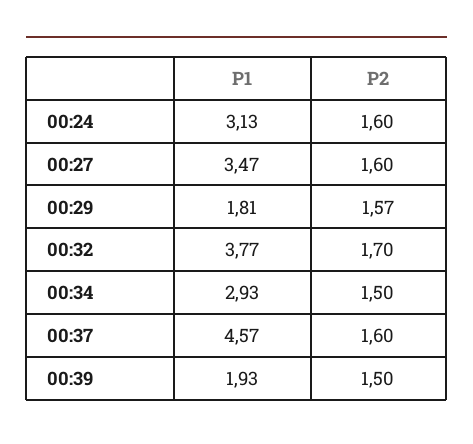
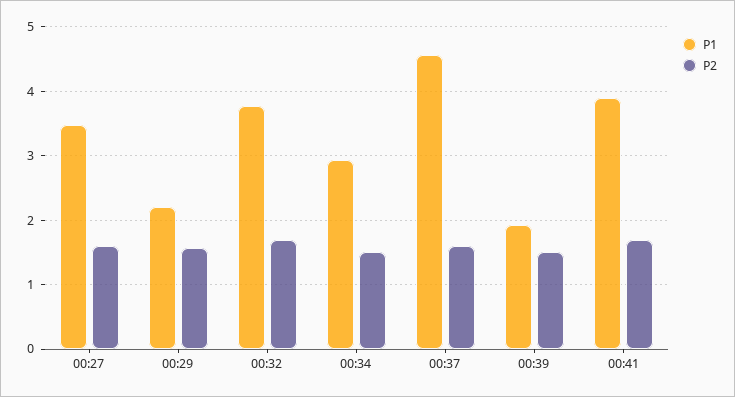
P1, 00:24: 3.13 -> none
P2, 00:24: 1.6 -> none
P1, 00:29: 1.81 -> 2.2
P1, 00:41: none -> 3.9
P2, 00:41: none -> 1.7

